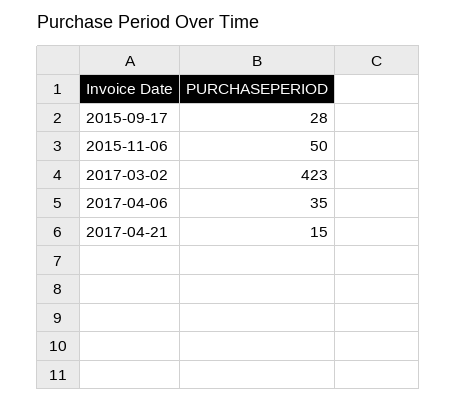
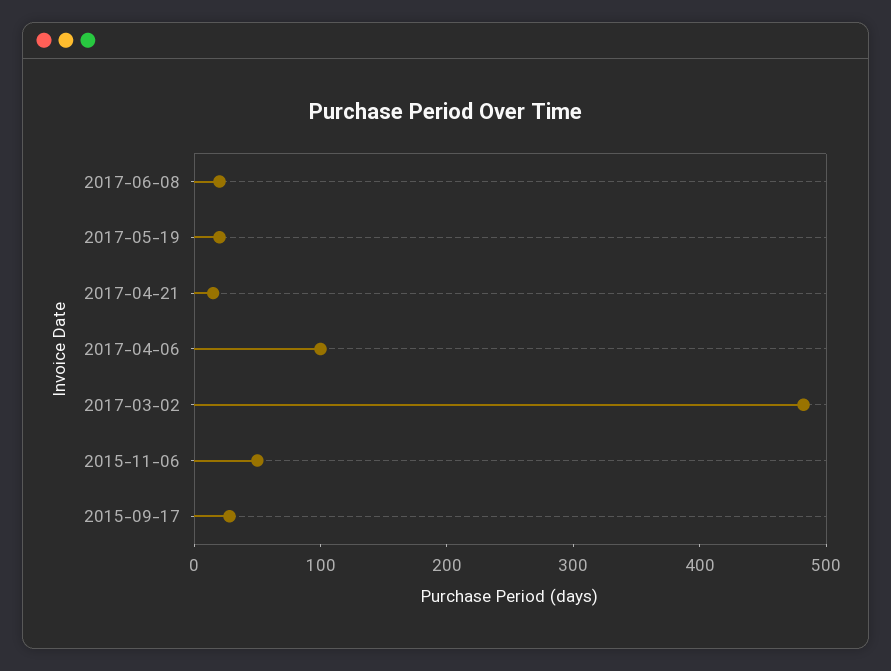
2017-03-02: 423 -> 480
2017-04-06: 35 -> 100
2017-06-08: none -> 20
2017-05-19: none -> 20

